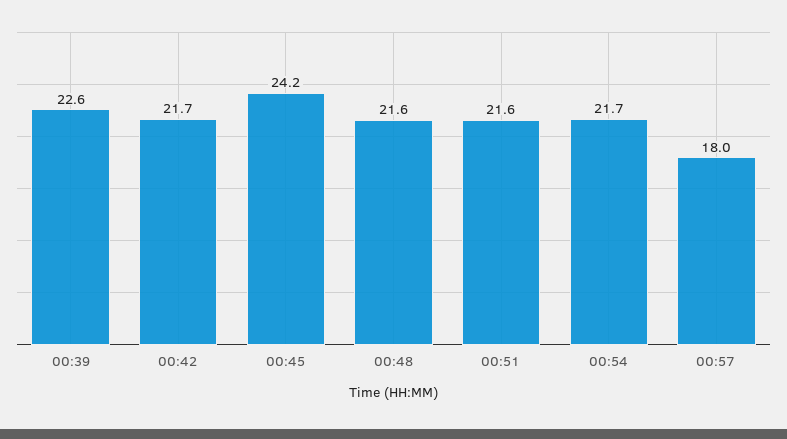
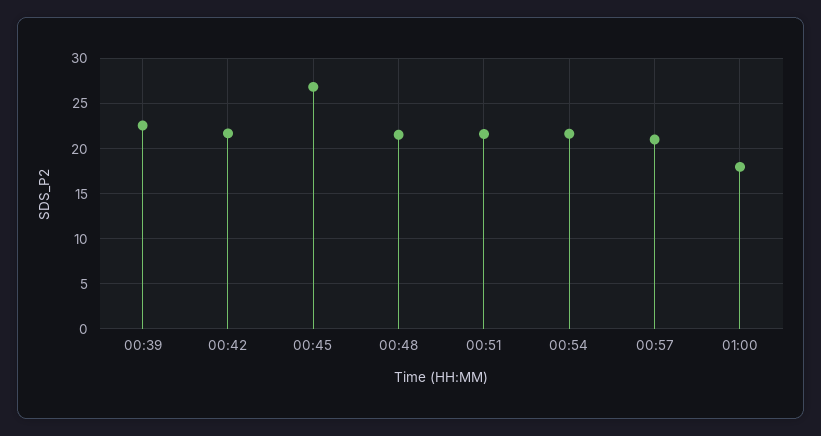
00:45: 24.2 -> 27
00:57: 18 -> 21
01:00: none -> 18

